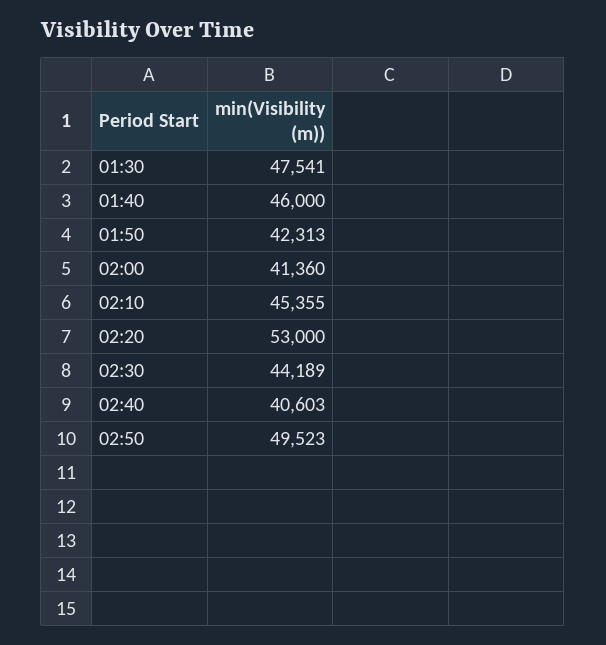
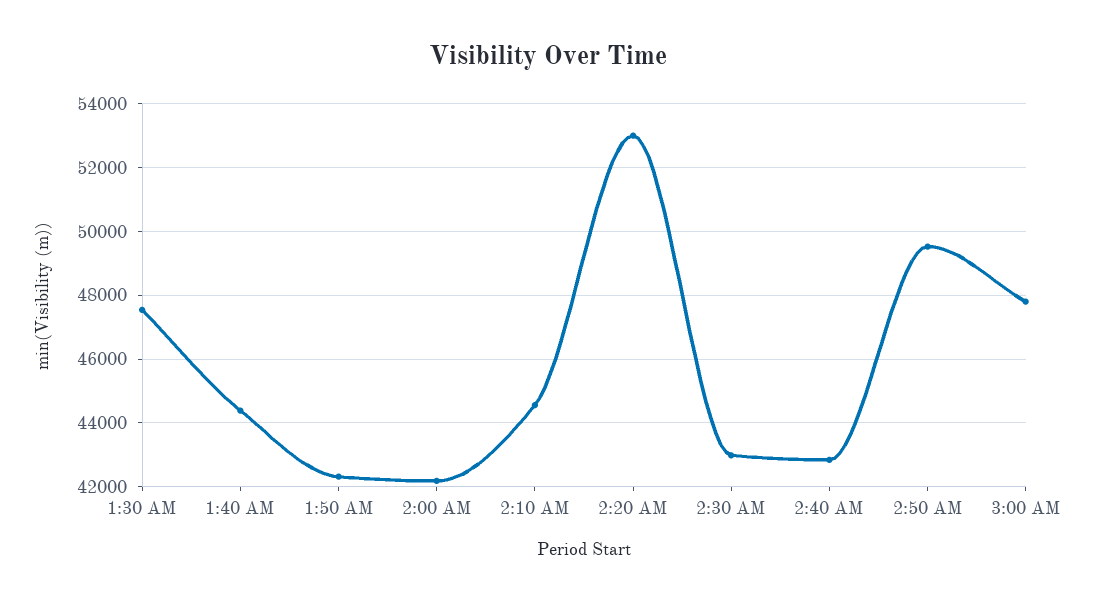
01:40: 46000 -> 44400
02:00: 41360 -> 42200
02:10: 45355 -> 44600
02:30: 44189 -> 43000
02:40: 40603 -> 42800
3:00 AM: none -> 47800

